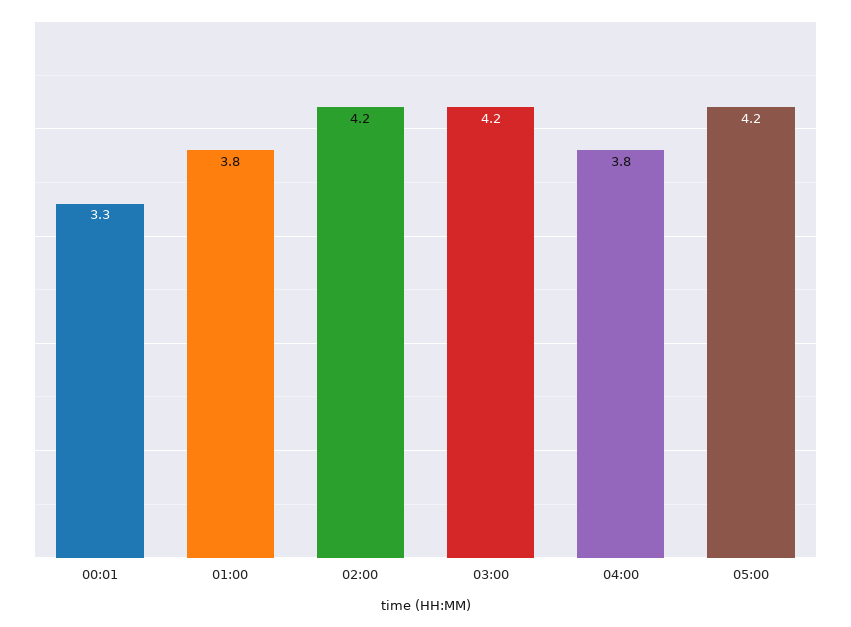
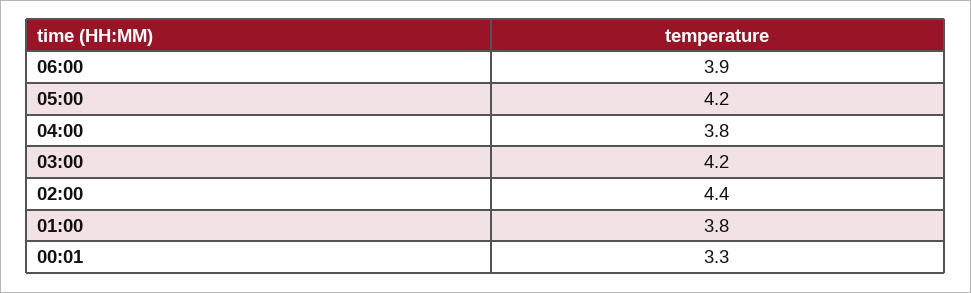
02:00: 4.2 -> 4.4
06:00: none -> 3.9

